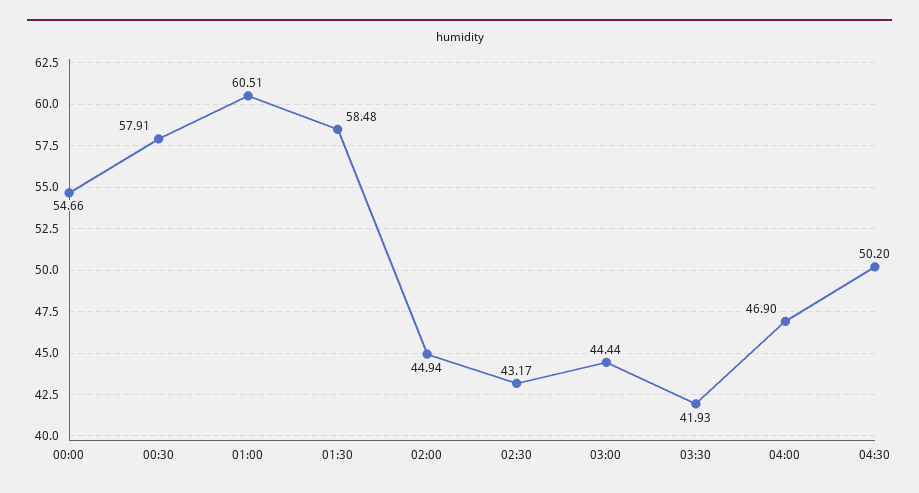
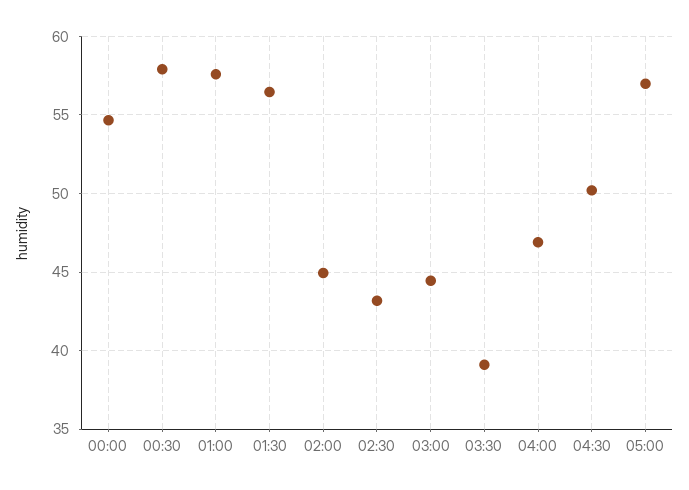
01:00: 60.51 -> 57.5
01:30: 58.48 -> 56.5
03:30: 41.93 -> 39
05:00: none -> 57

